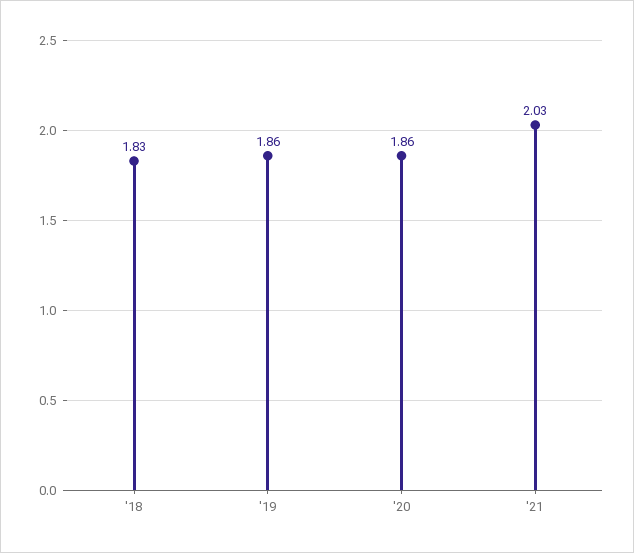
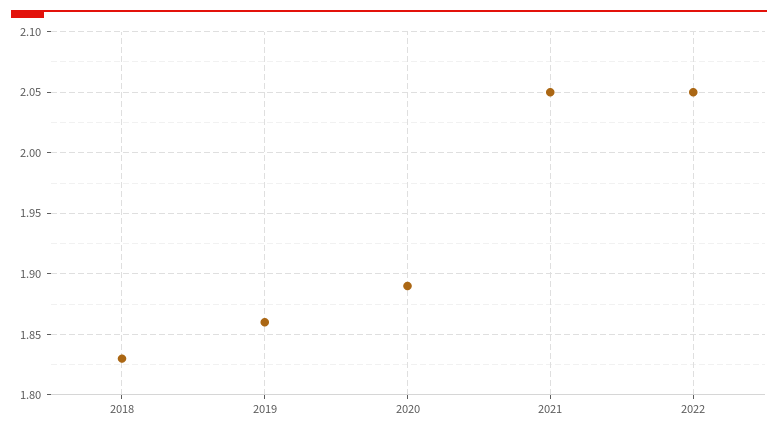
'20: 1.86 -> 1.89
'21: 2.03 -> 2.05
2022: none -> 2.05

